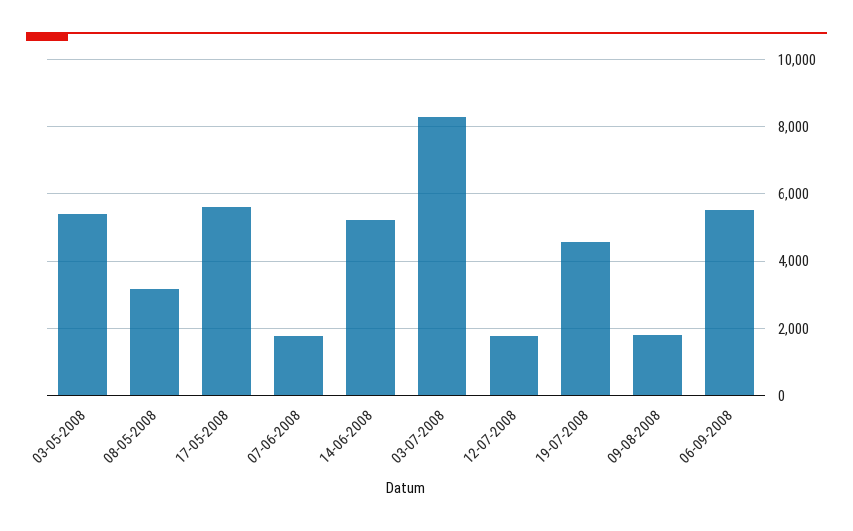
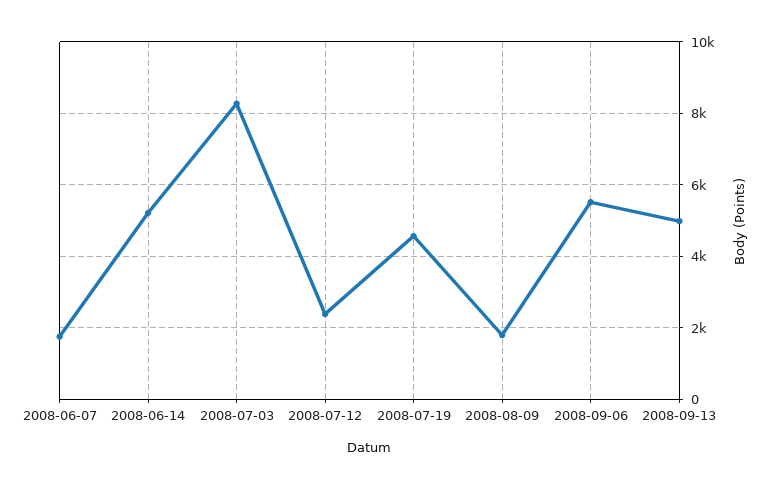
03-05-2008: 5400 -> none
08-05-2008: 3200 -> none
17-05-2008: 5600 -> none
12-07-2008: 1800 -> 2400
2008-09-13: none -> 5000

